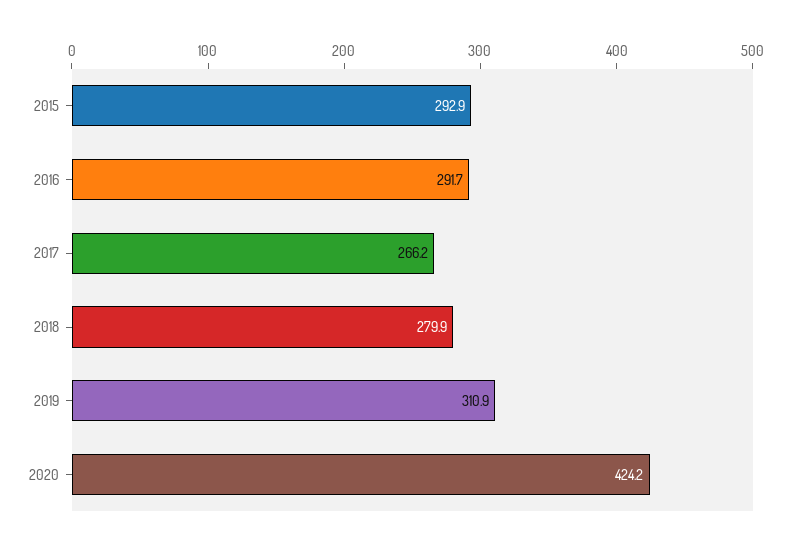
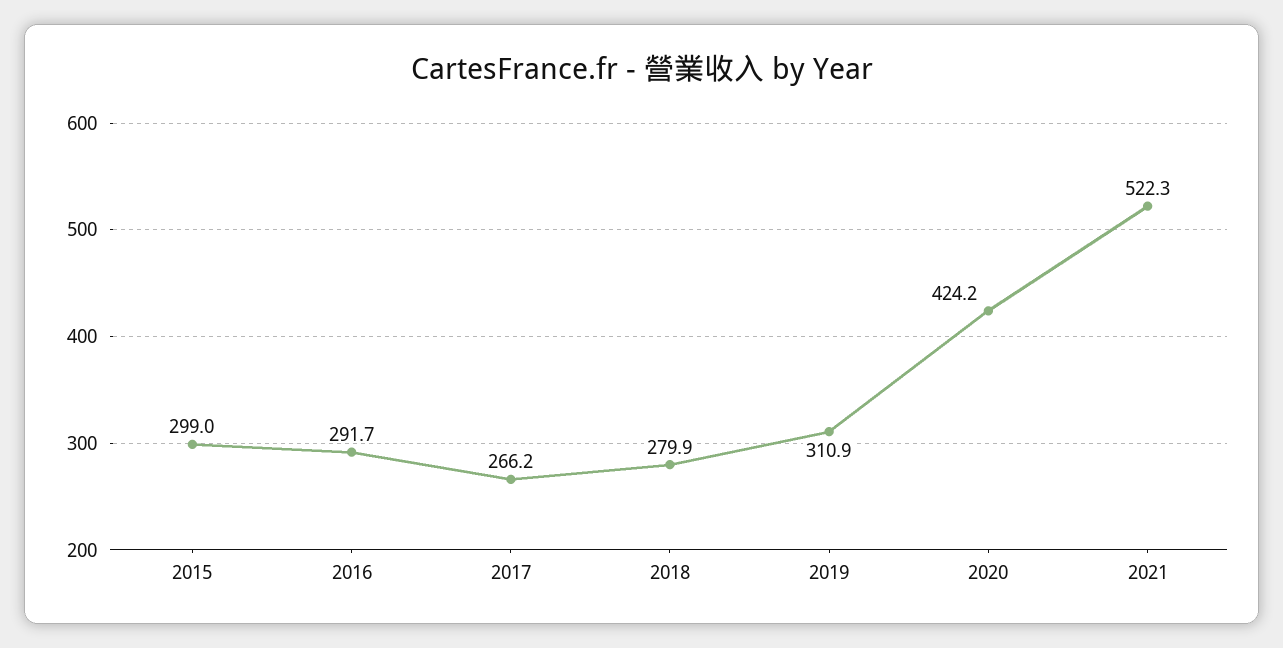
2015: 292.9 -> 299
2021: none -> 522.3

